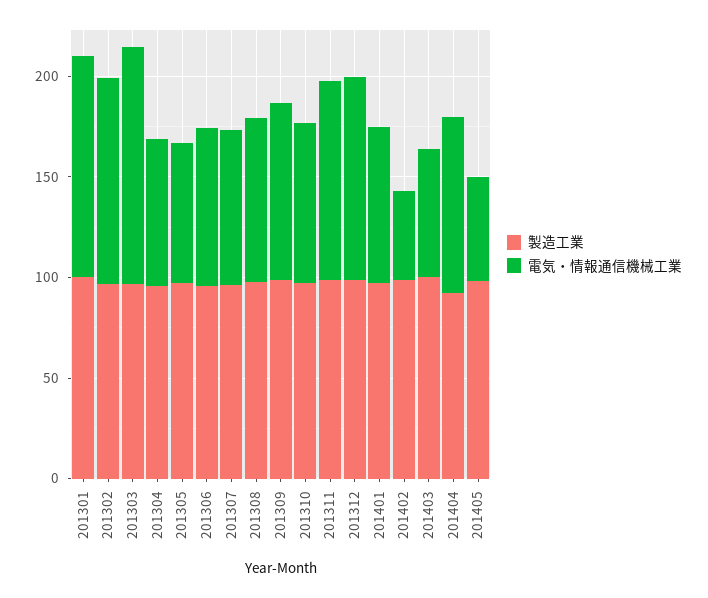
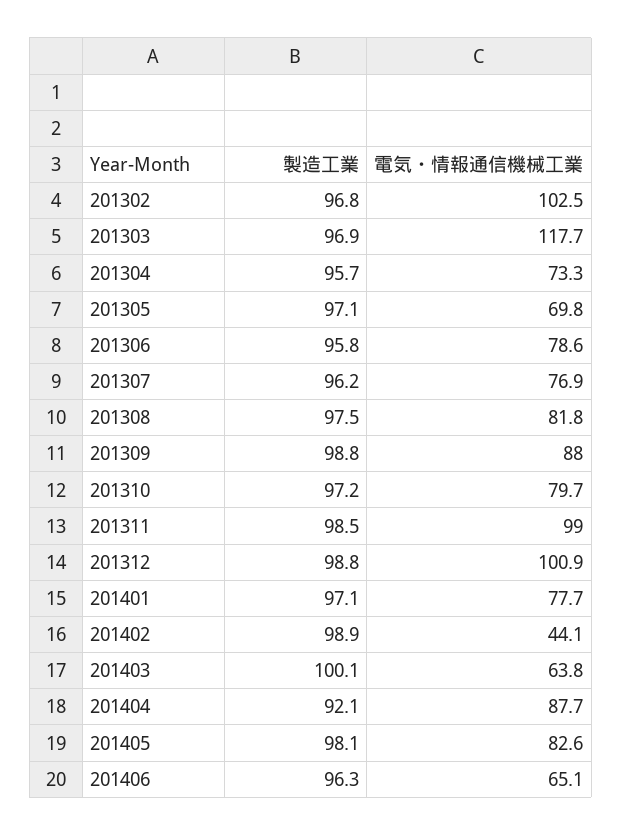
製造工業, 201301: 100 -> none
電気・情報通信機械工業, 201301: 110 -> none
電気・情報通信機械工業, 201405: 50 -> 82.6
製造工業, 201406: none -> 96.3
電気・情報通信機械工業, 201406: none -> 65.1

